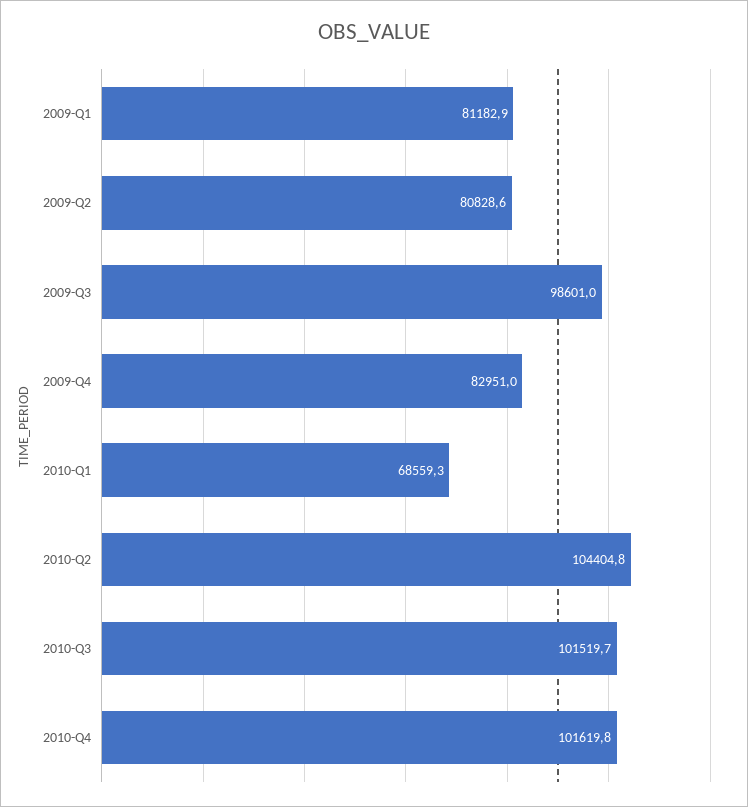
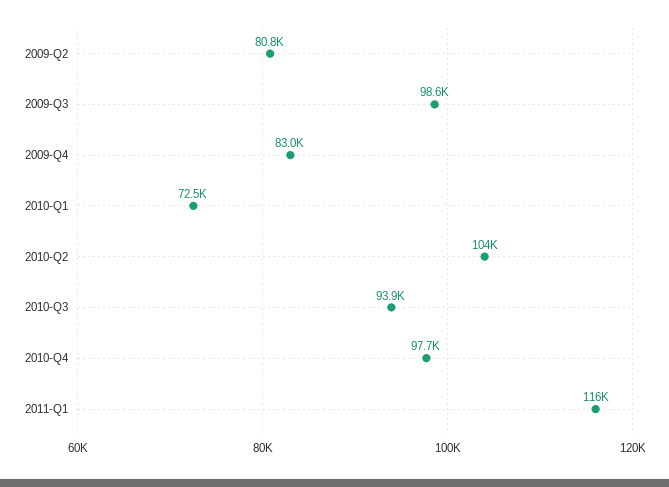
2009-Q1: 81182.9 -> none
2010-Q1: 68559.3 -> 72500
2010-Q3: 101519.7 -> 93900
2010-Q4: 101619.8 -> 97700
2011-Q1: none -> 116000

